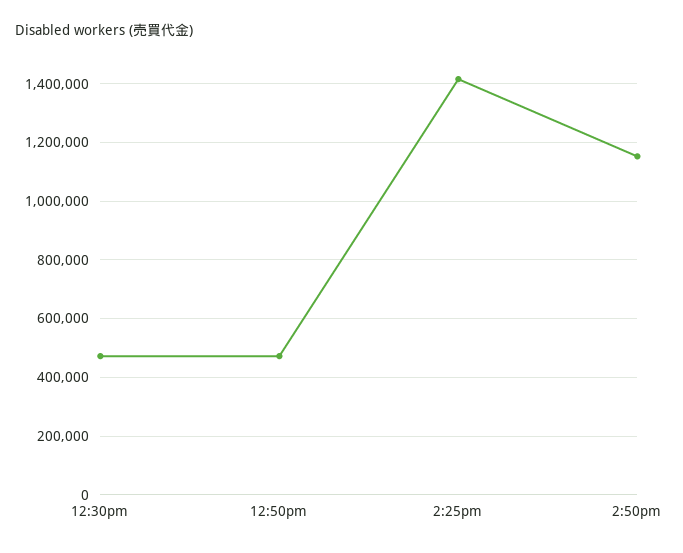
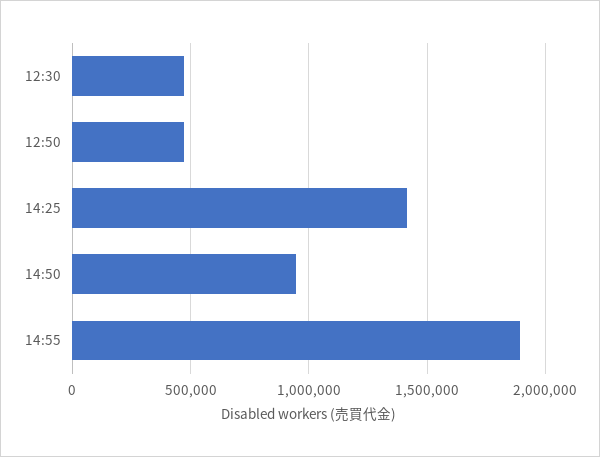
2:50pm: 1150000 -> 950000
14:55: none -> 1900000

